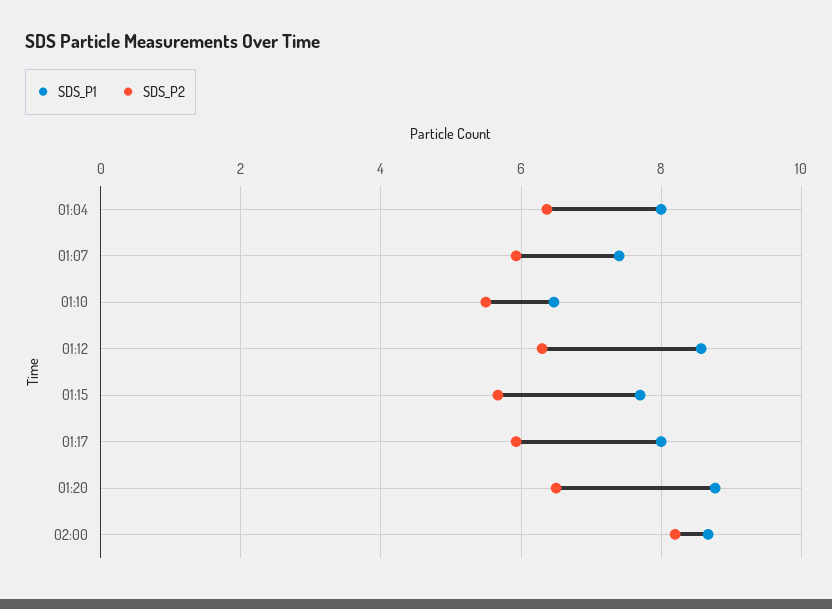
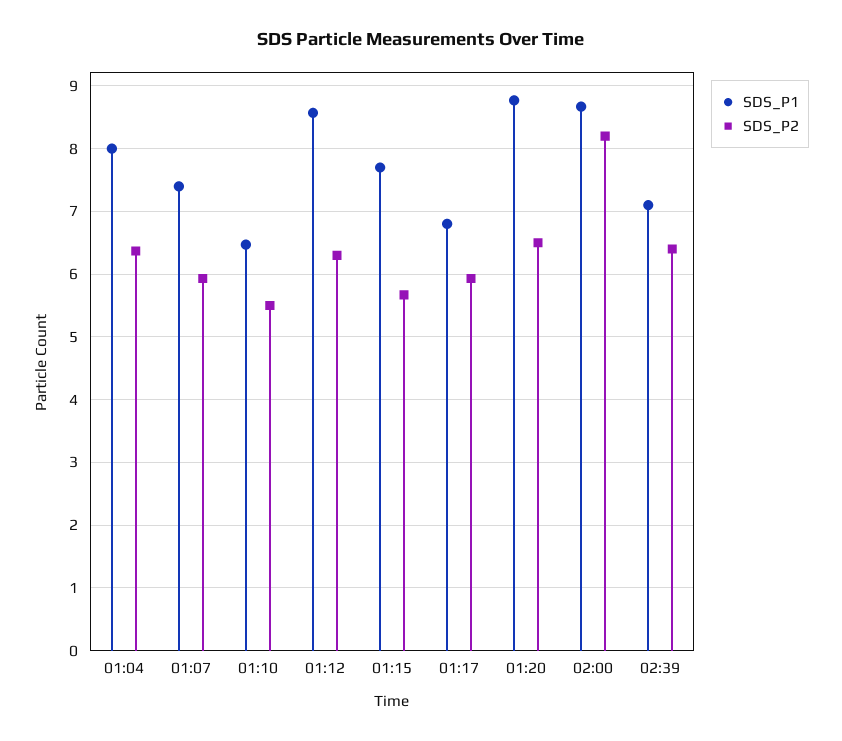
SDS_P1, 01:17: 8 -> 6.8
SDS_P1, 02:39: none -> 7.1
SDS_P2, 02:39: none -> 6.4

